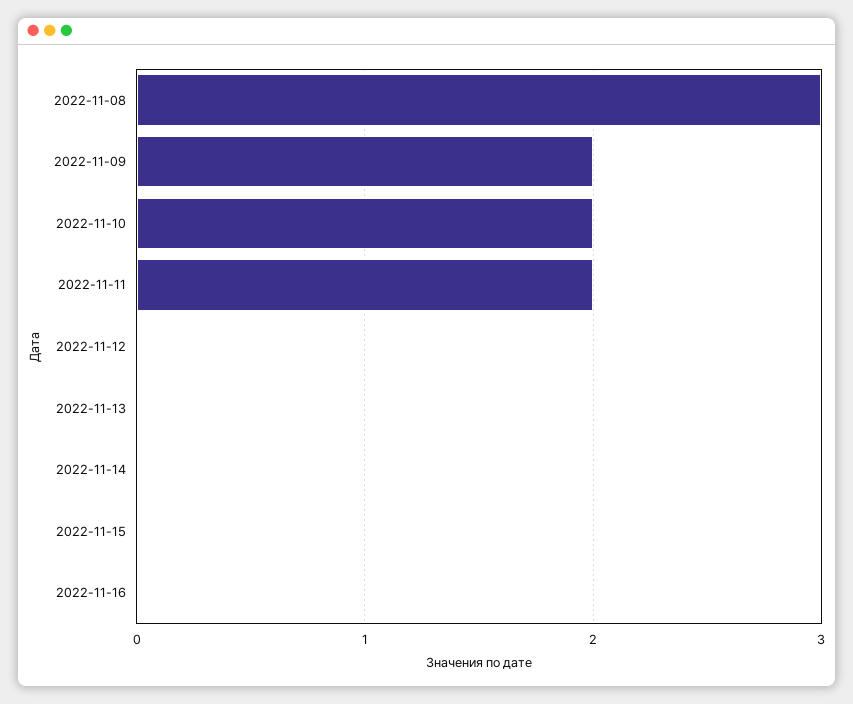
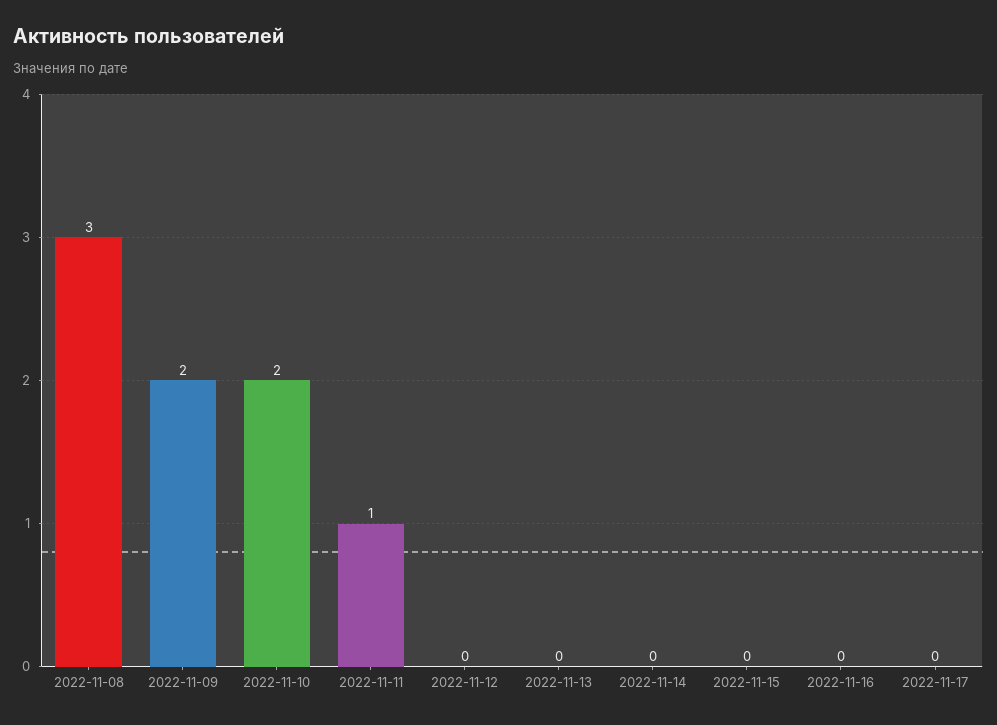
2022-11-11: 2 -> 1
2022-11-17: none -> 0

